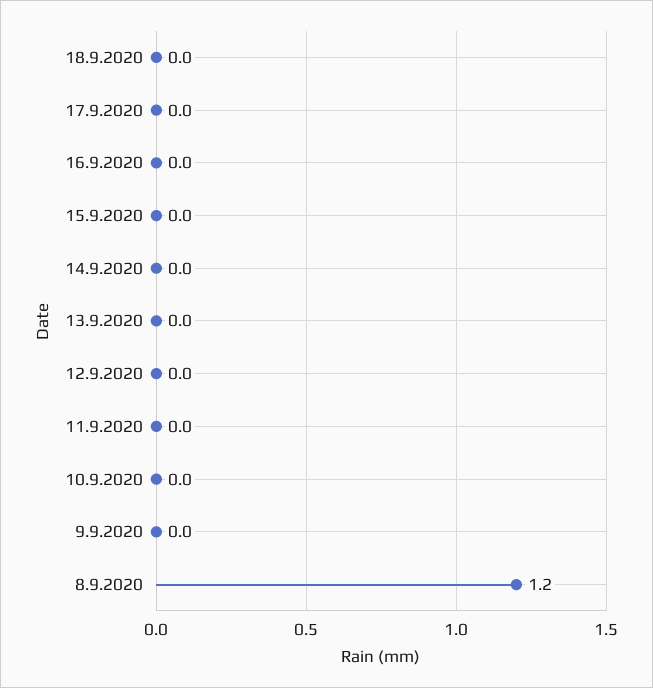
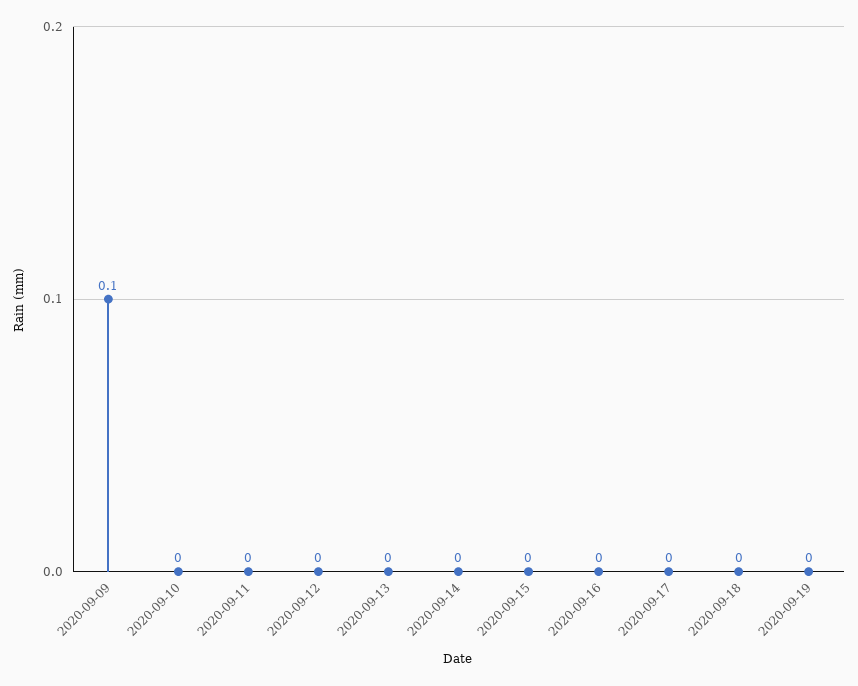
9.9.2020: 0 -> 0.1
8.9.2020: 1.2 -> none
2020-09-19: none -> 0

